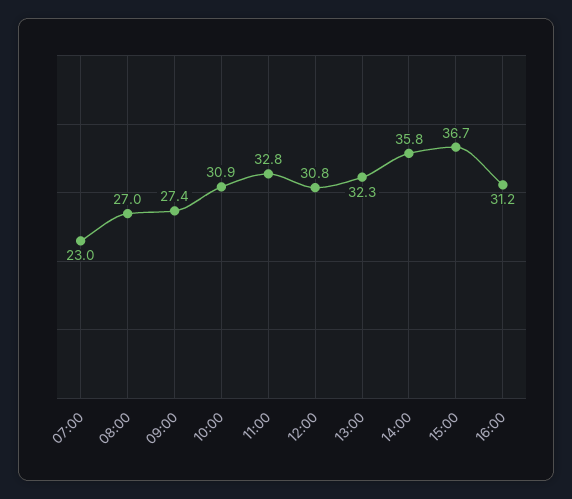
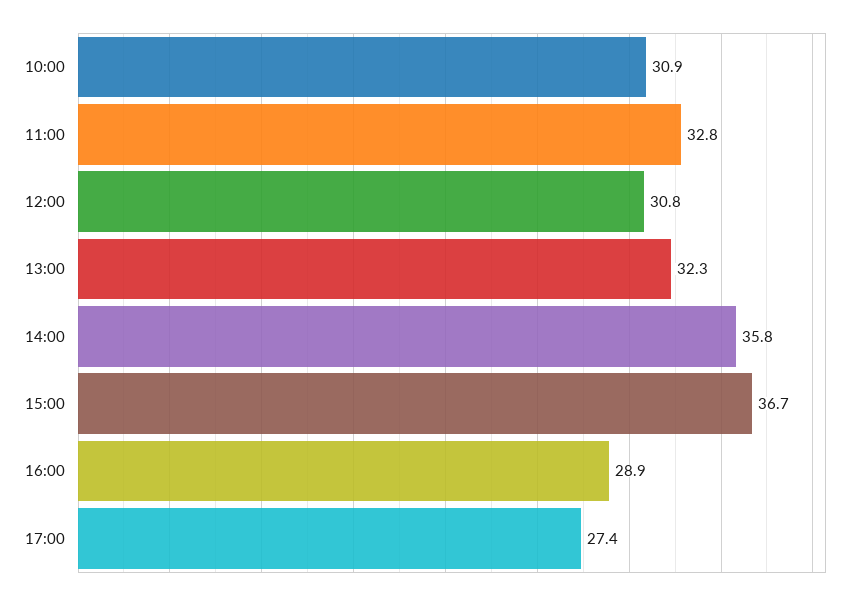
07:00: 23 -> none
08:00: 27 -> none
09:00: 27.4 -> none
16:00: 31.2 -> 28.9
17:00: none -> 27.4

